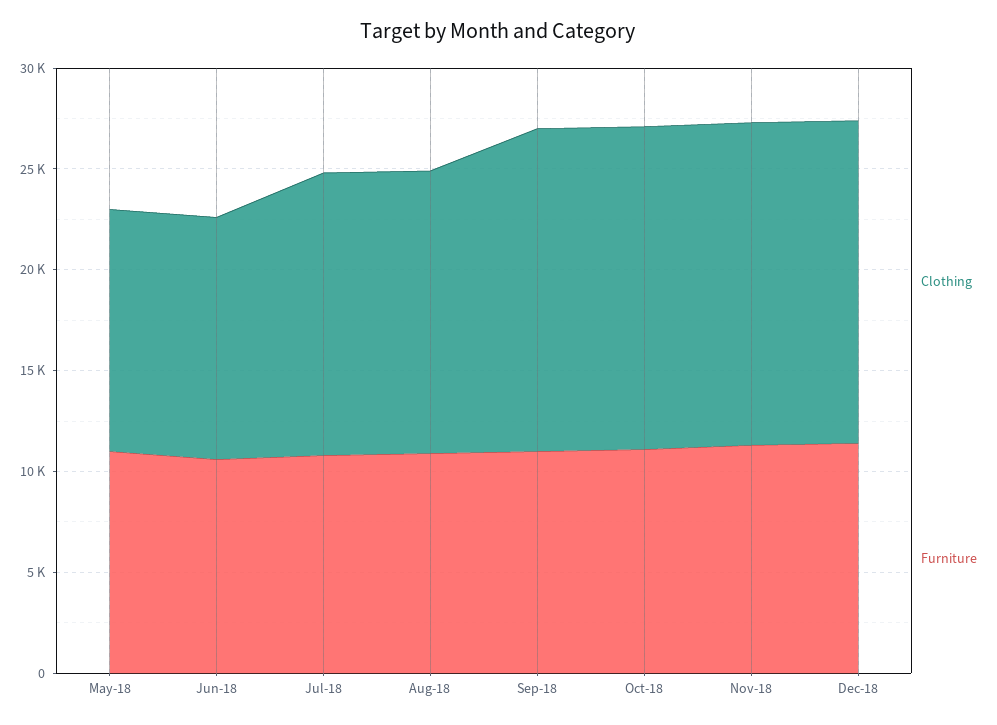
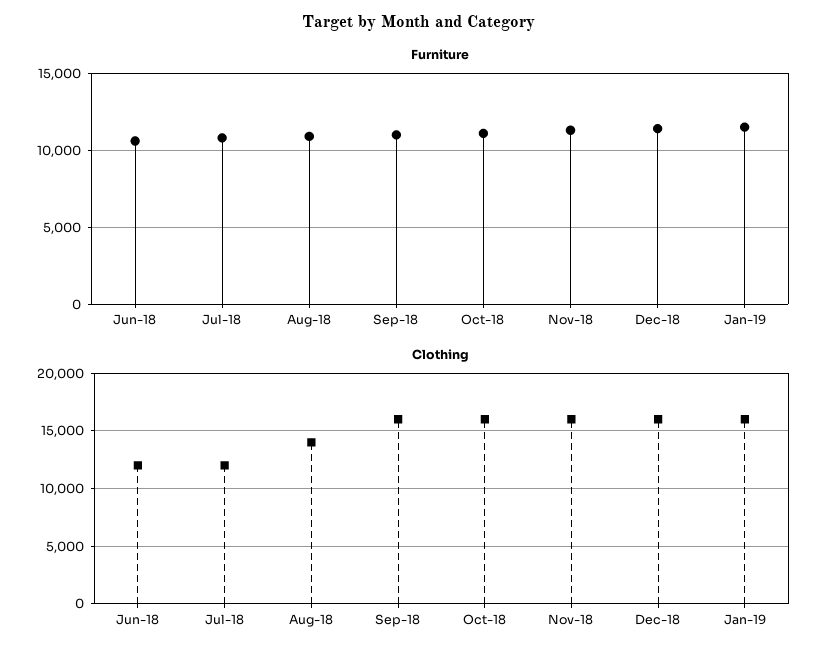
Clothing, May-18: 12000 -> none
Furniture, May-18: 11000 -> none
Clothing, Jul-18: 14000 -> 12000
Furniture, Jan-19: none -> 11500
Clothing, Jan-19: none -> 16000

